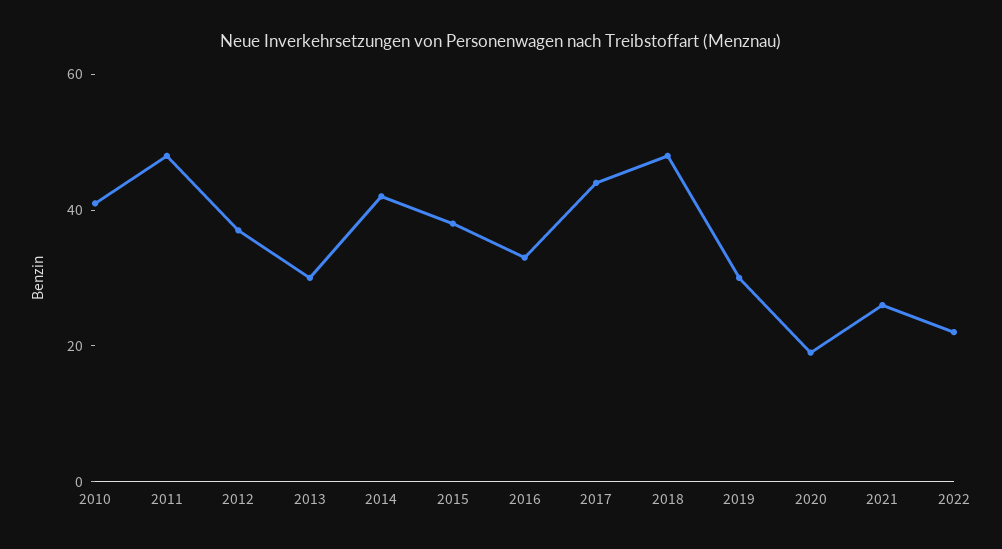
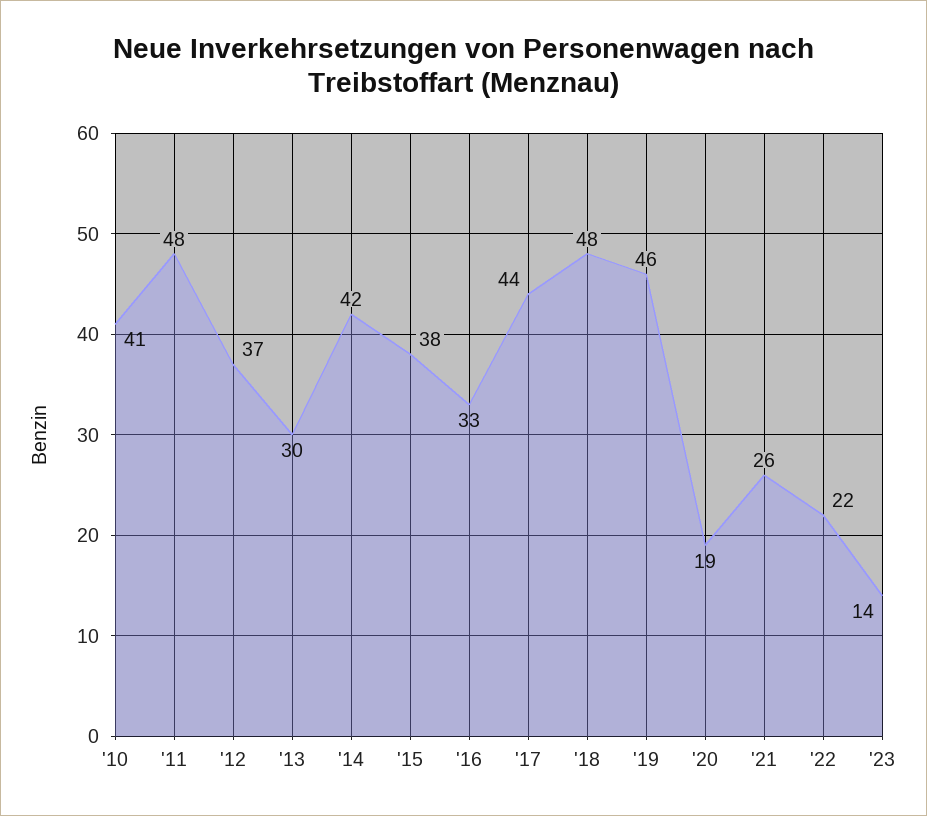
2019: 30 -> 46
'23: none -> 14

